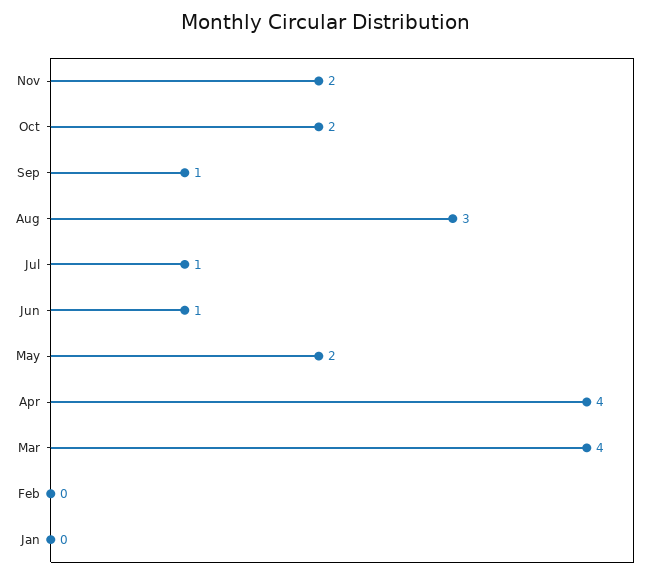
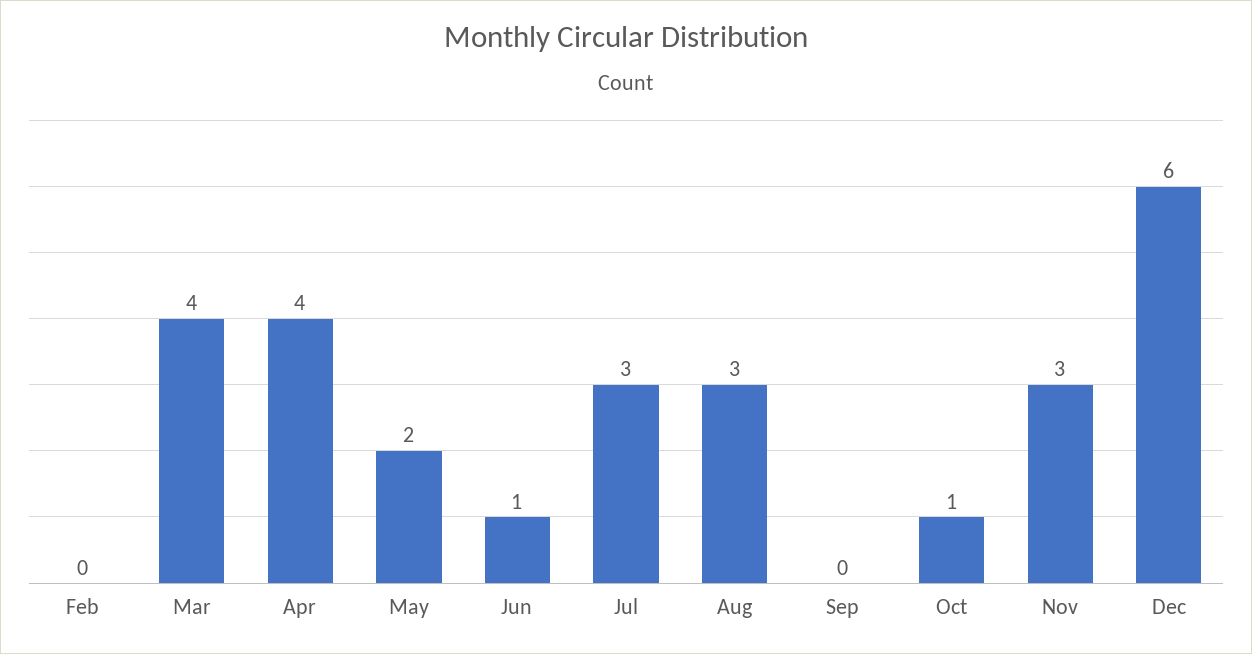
Nov: 2 -> 3
Oct: 2 -> 1
Sep: 1 -> 0
Jul: 1 -> 3
Jan: 0 -> none
Dec: none -> 6

